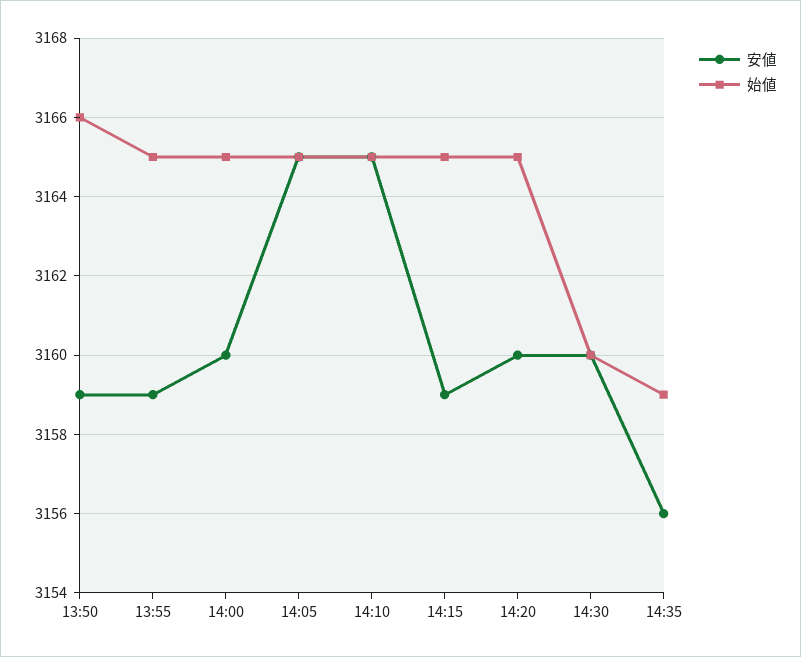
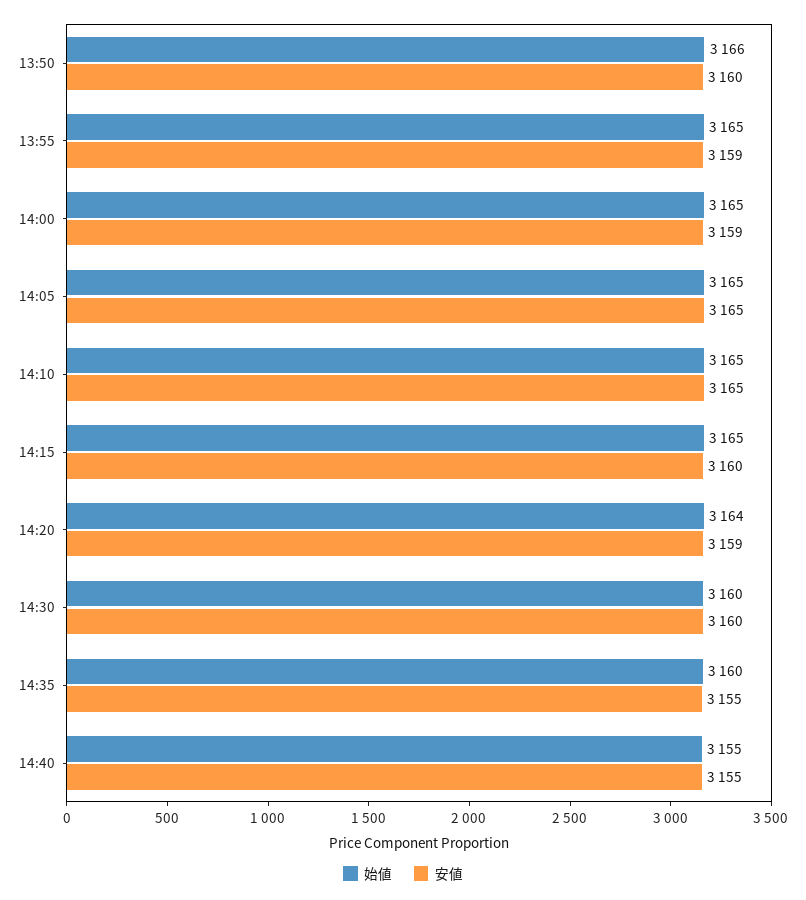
安値, 13:50: 3159 -> 3160
安値, 14:00: 3160 -> 3159
安値, 14:15: 3159 -> 3160
安値, 14:20: 3160 -> 3159
始値, 14:20: 3165 -> 3164
安値, 14:35: 3156 -> 3155
始値, 14:35: 3159 -> 3160
始値, 14:40: none -> 3155
安値, 14:40: none -> 3155

